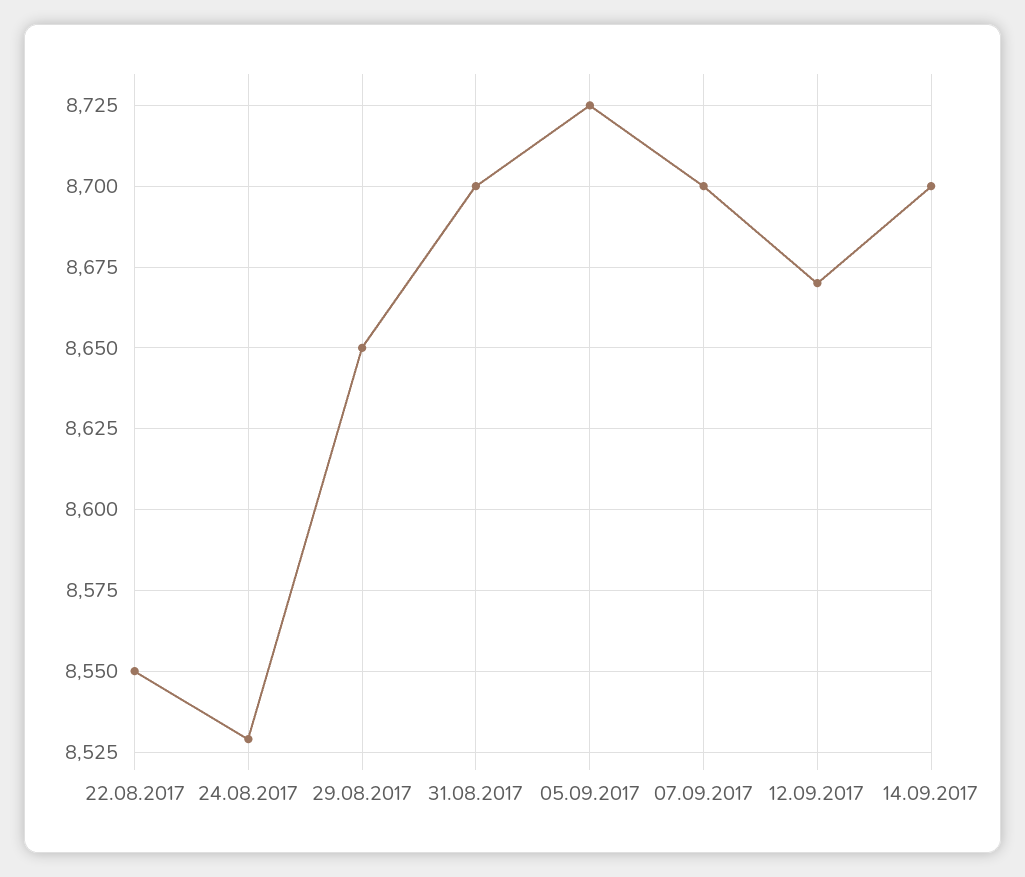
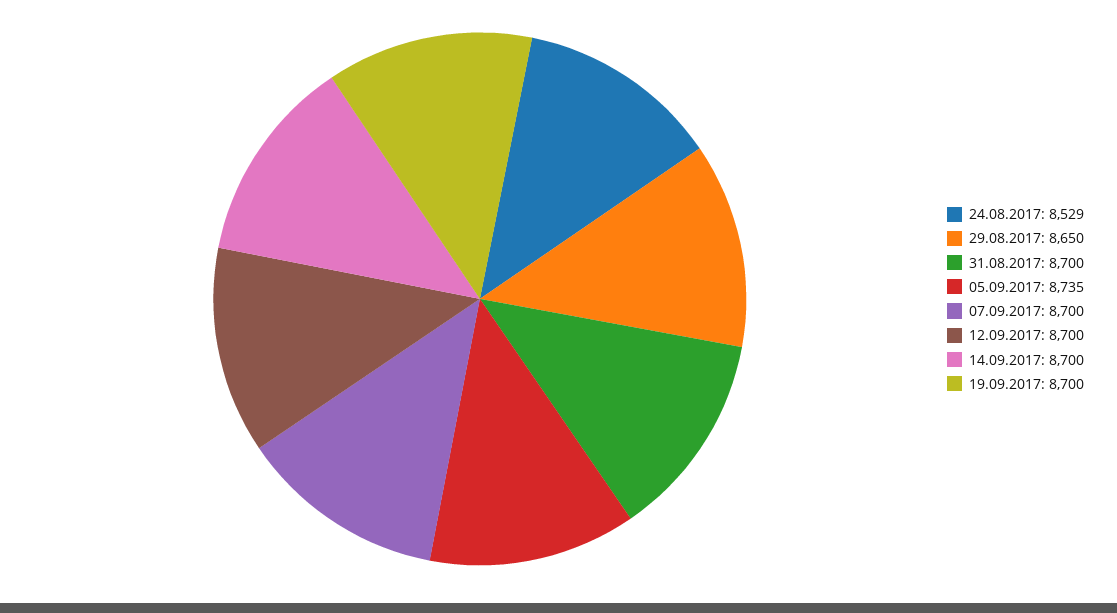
22.08.2017: 8550 -> none
05.09.2017: 8725 -> 8735
12.09.2017: 8670 -> 8700
19.09.2017: none -> 8700

